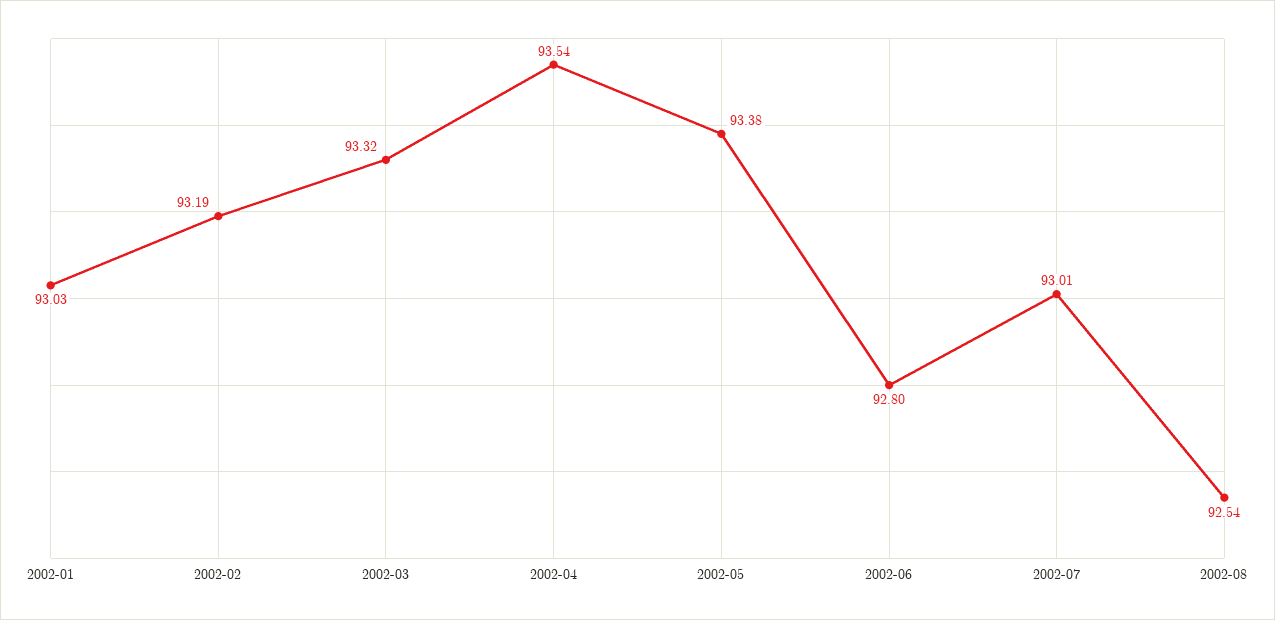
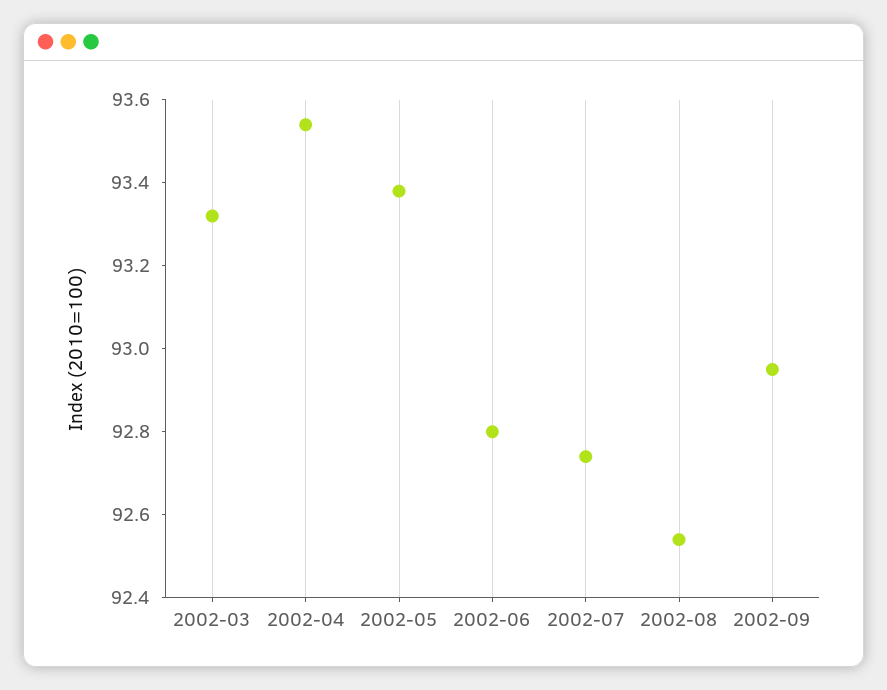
2002-01: 93.03 -> none
2002-02: 93.19 -> none
2002-07: 93.01 -> 92.75
2002-09: none -> 92.95

